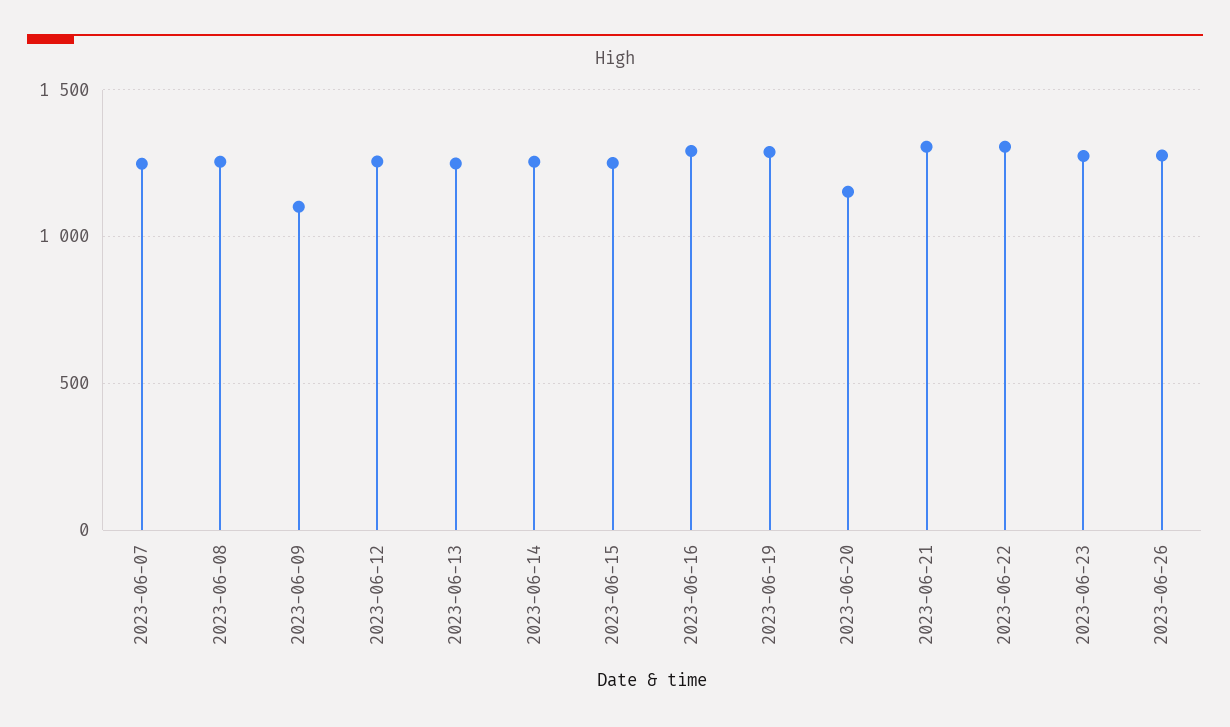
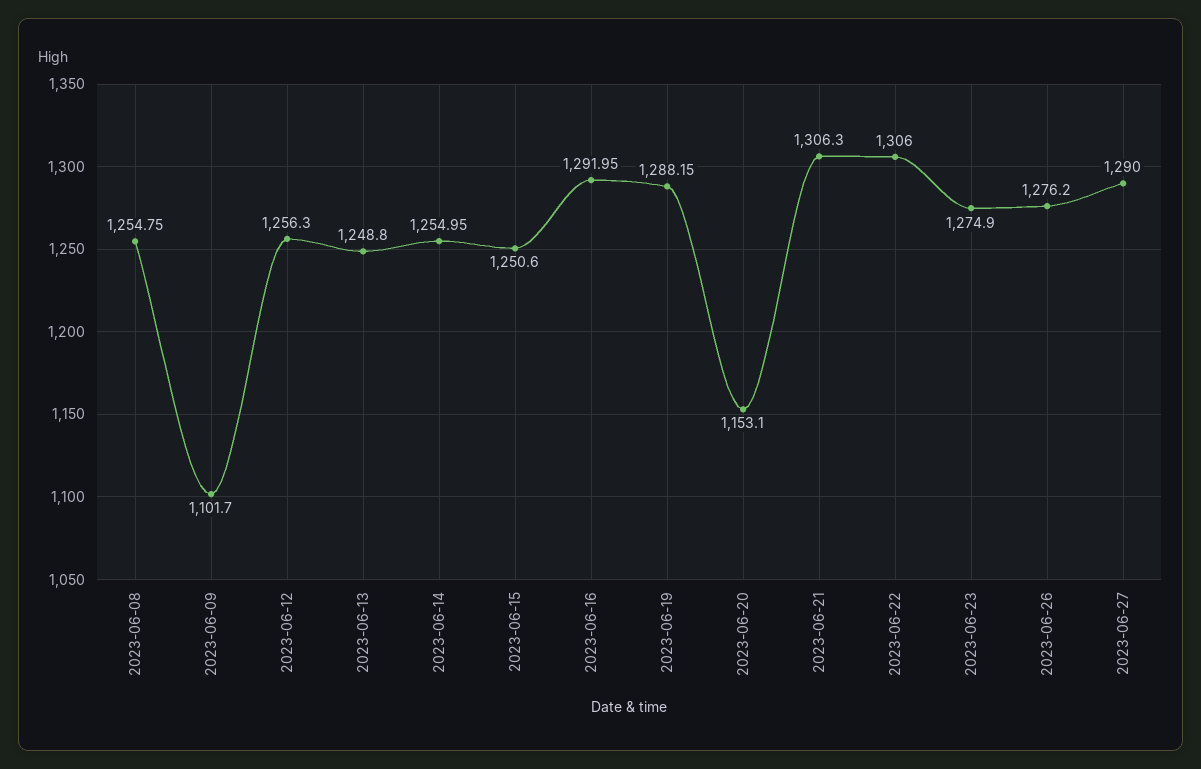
2023-06-07: 1250 -> none
2023-06-27: none -> 1290

